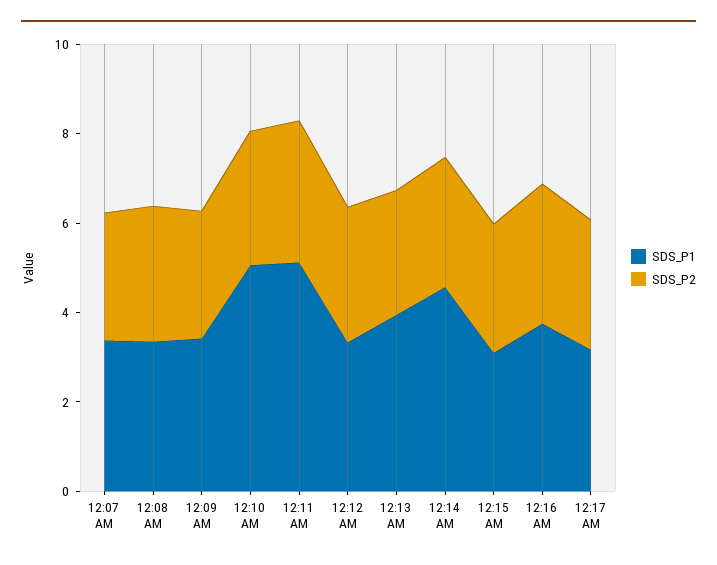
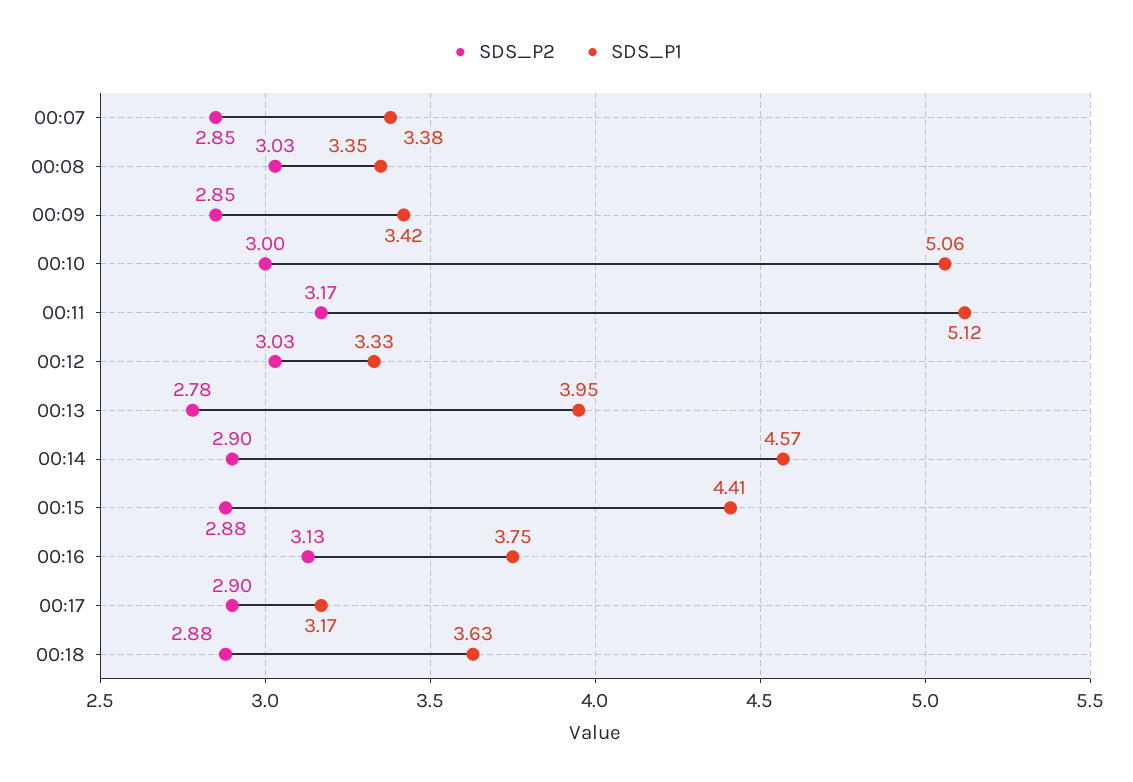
SDS_P1, 12:15 AM: 3 -> 4.41
SDS_P2, 00:18: none -> 2.88
SDS_P1, 00:18: none -> 3.63

